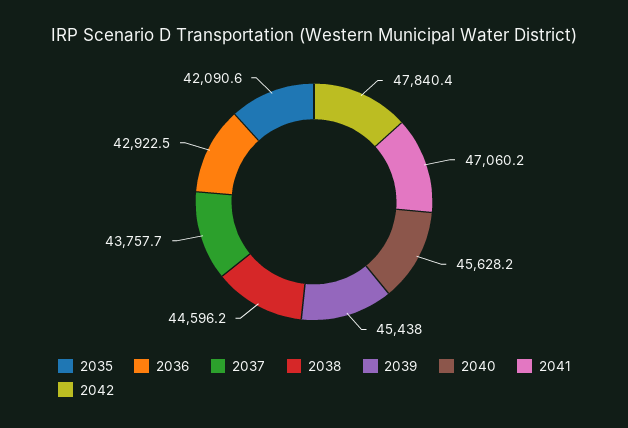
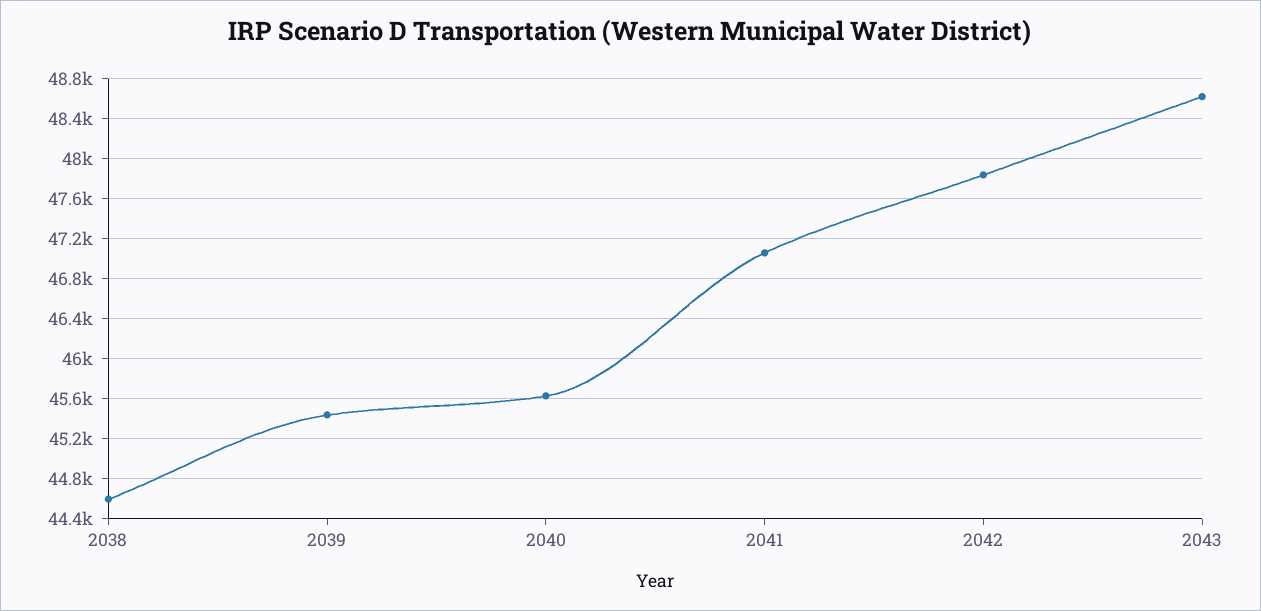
2035: 42090.6 -> none
2036: 42922.5 -> none
2037: 43757.7 -> none
2043: none -> 48600

